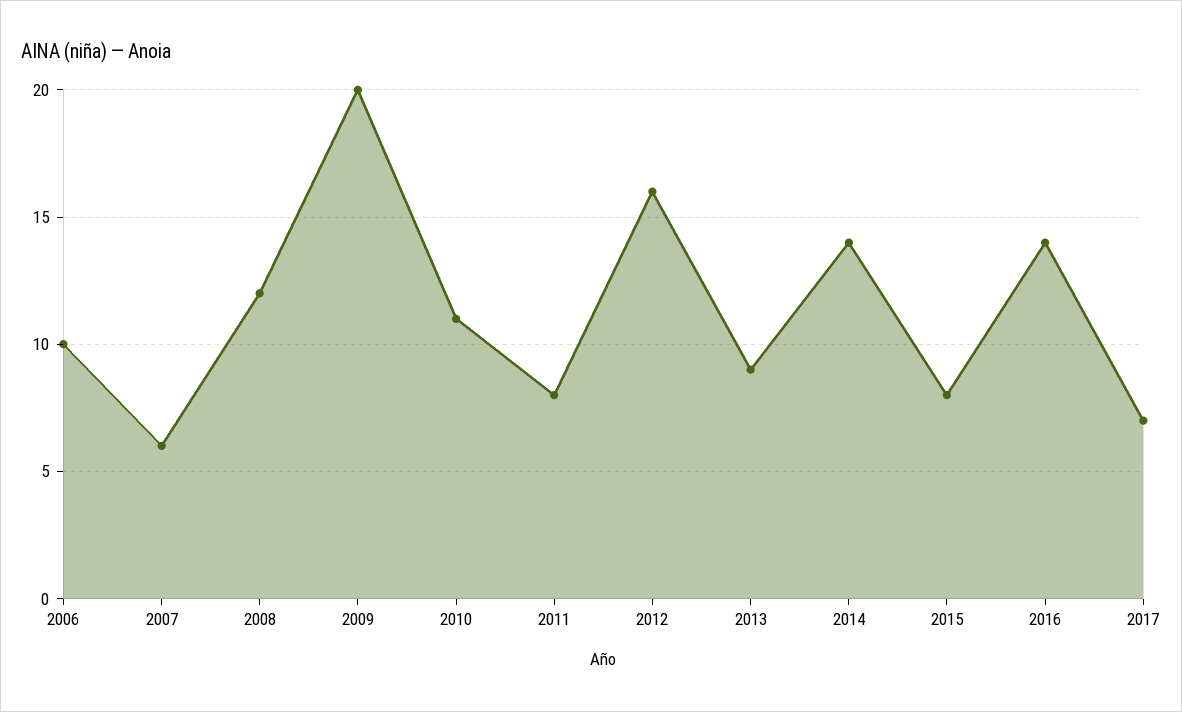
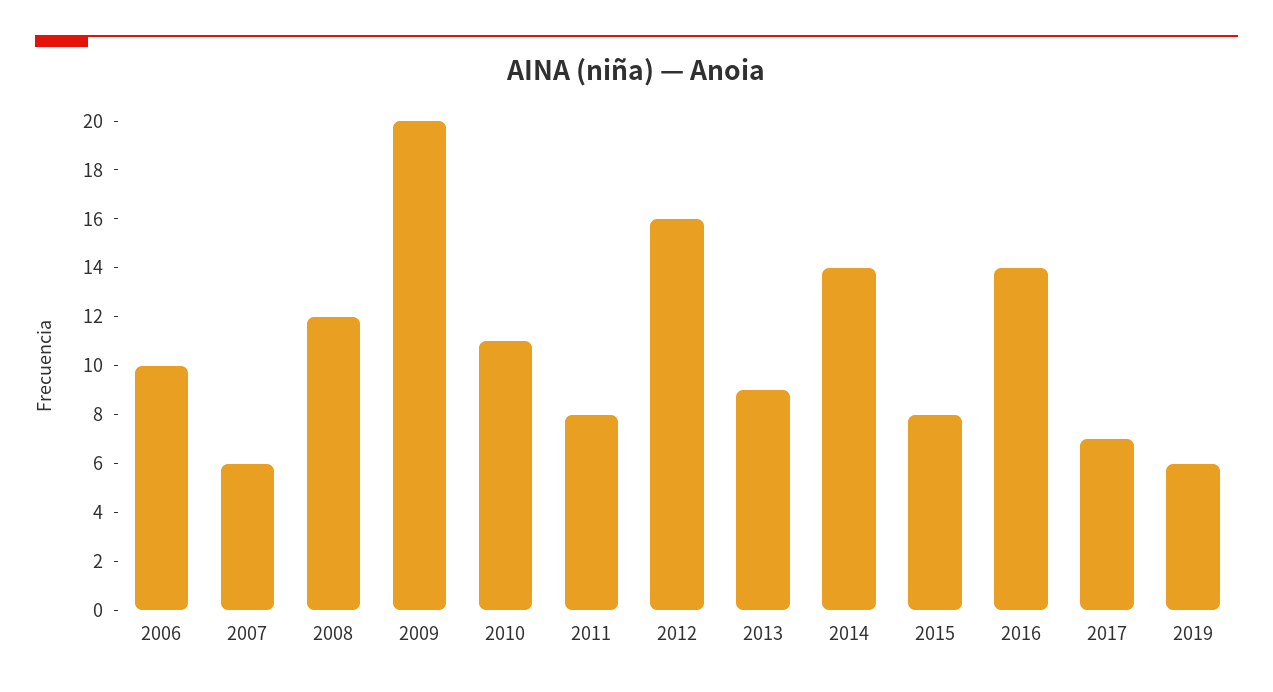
2019: none -> 6

